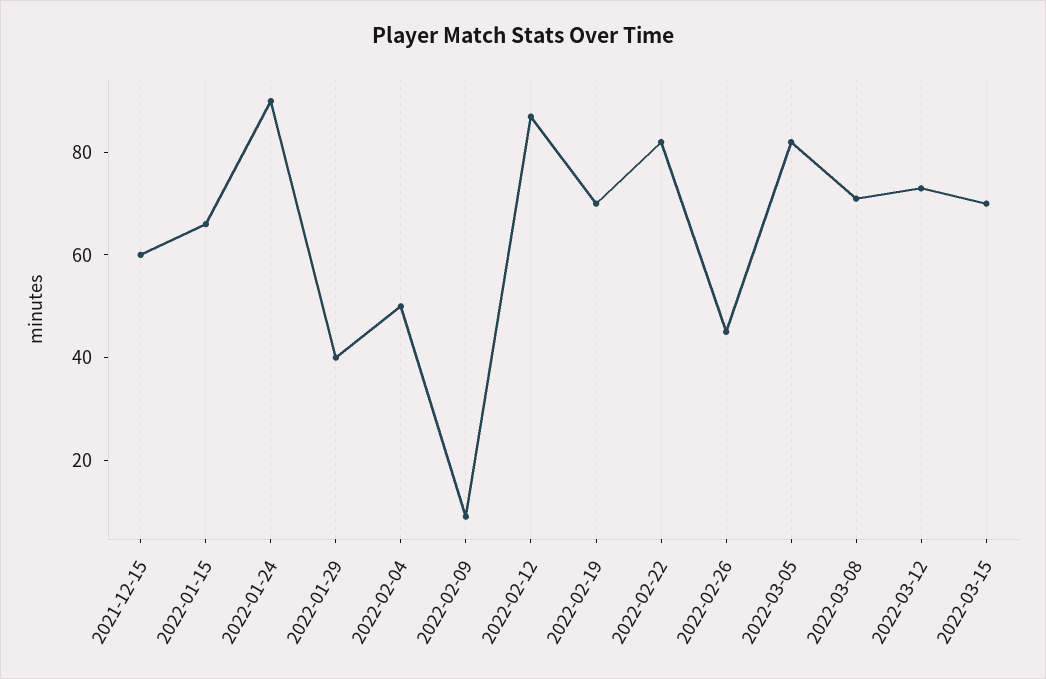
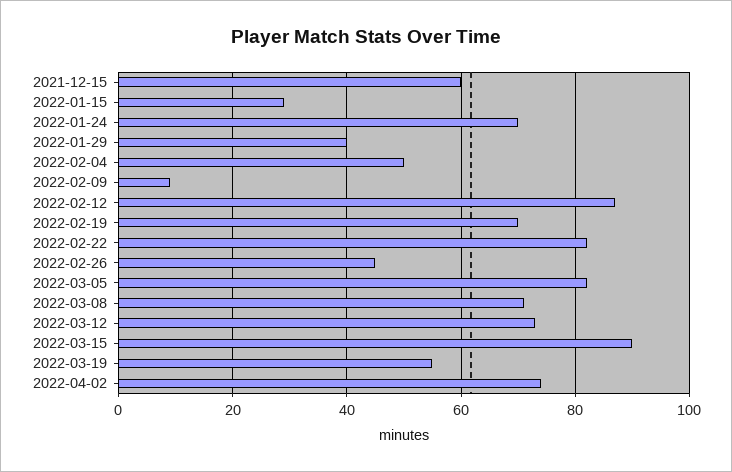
2022-01-15: 65 -> 30
2022-01-24: 90 -> 70
2022-03-15: 70 -> 90
2022-03-19: none -> 55
2022-04-02: none -> 75

